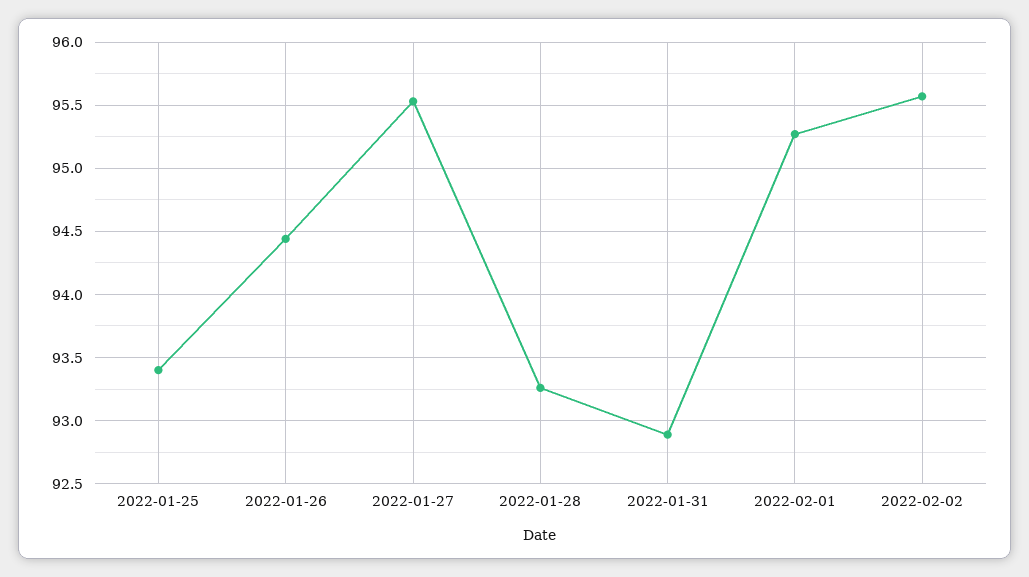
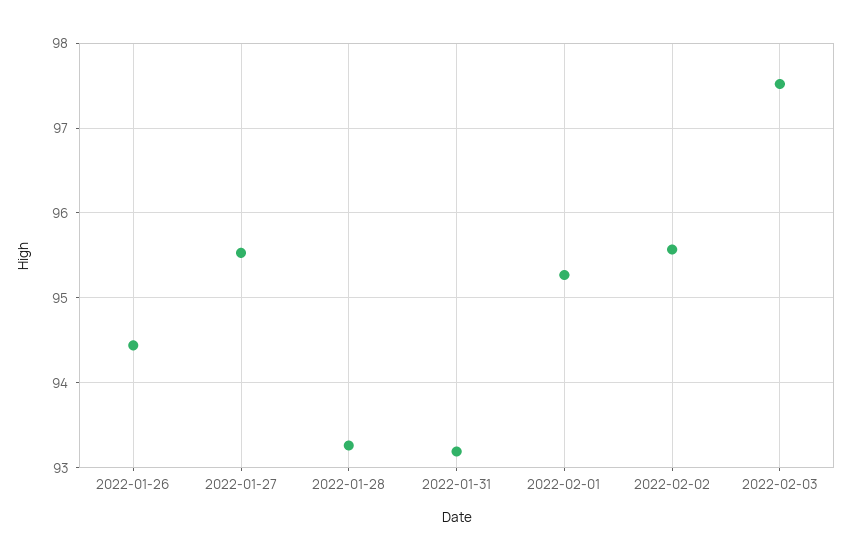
2022-01-25: 93.4 -> none
2022-01-31: 92.9 -> 93.2
2022-02-03: none -> 97.5

